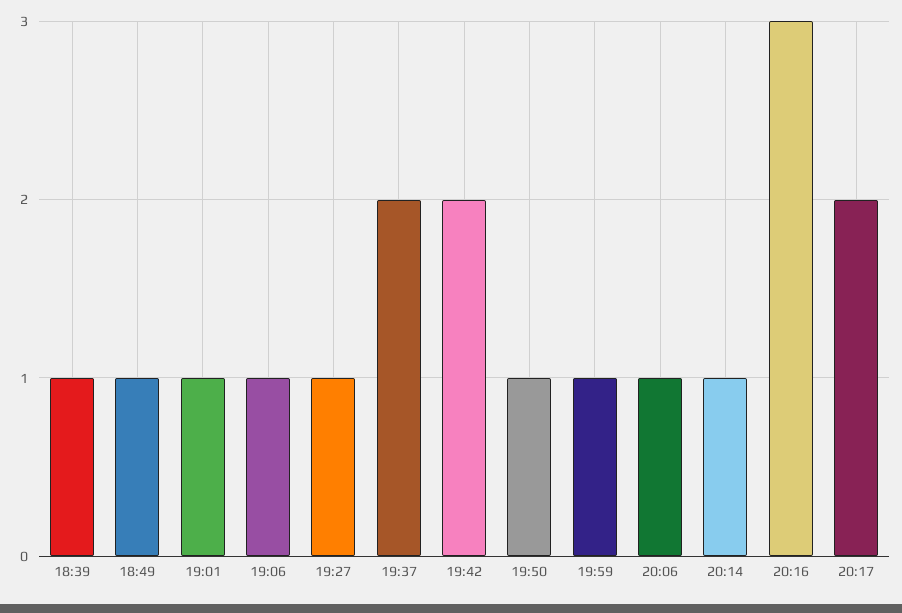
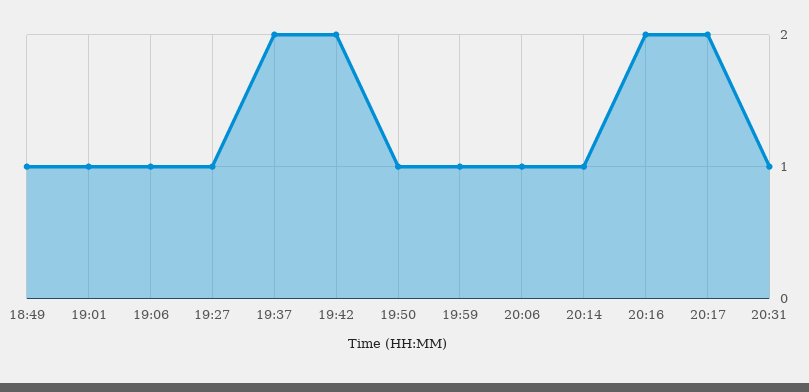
18:39: 1 -> none
20:16: 3 -> 2
20:31: none -> 1

